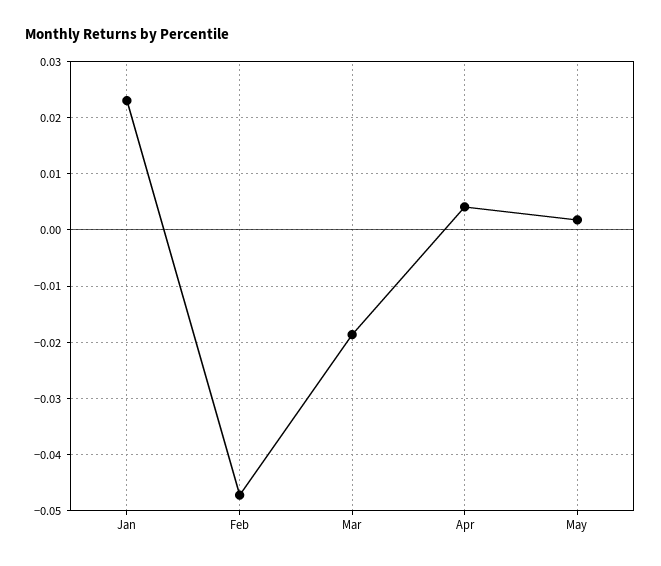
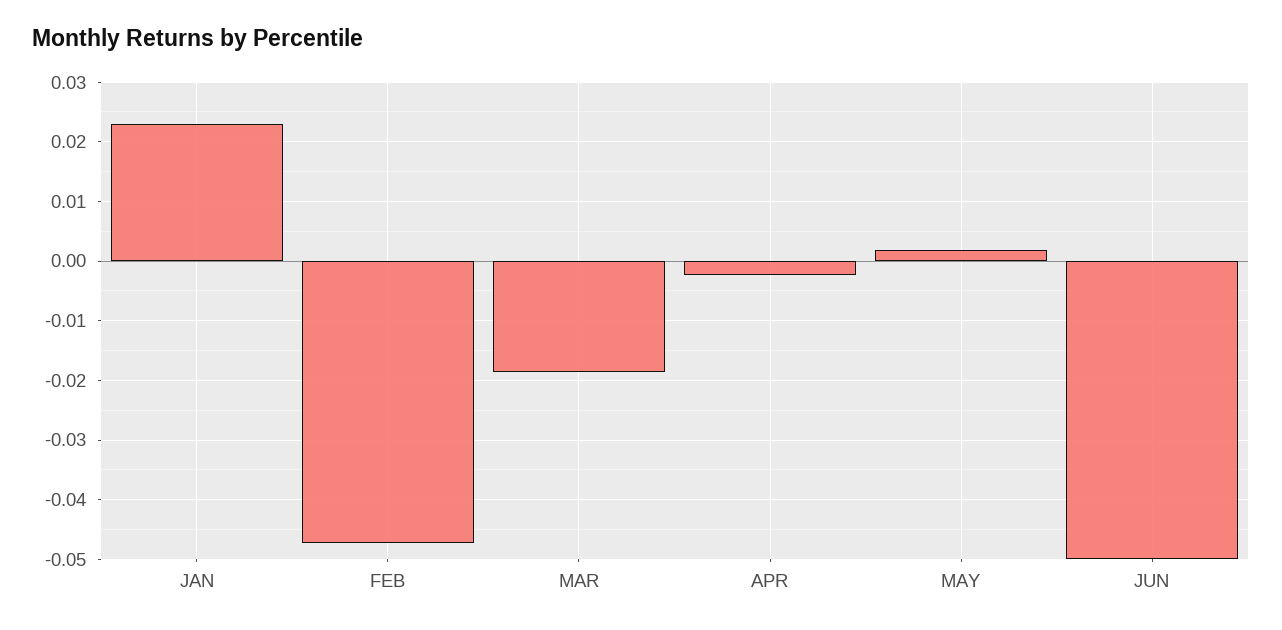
Apr: 0.004 -> -0.002
JUN: none -> -0.05

